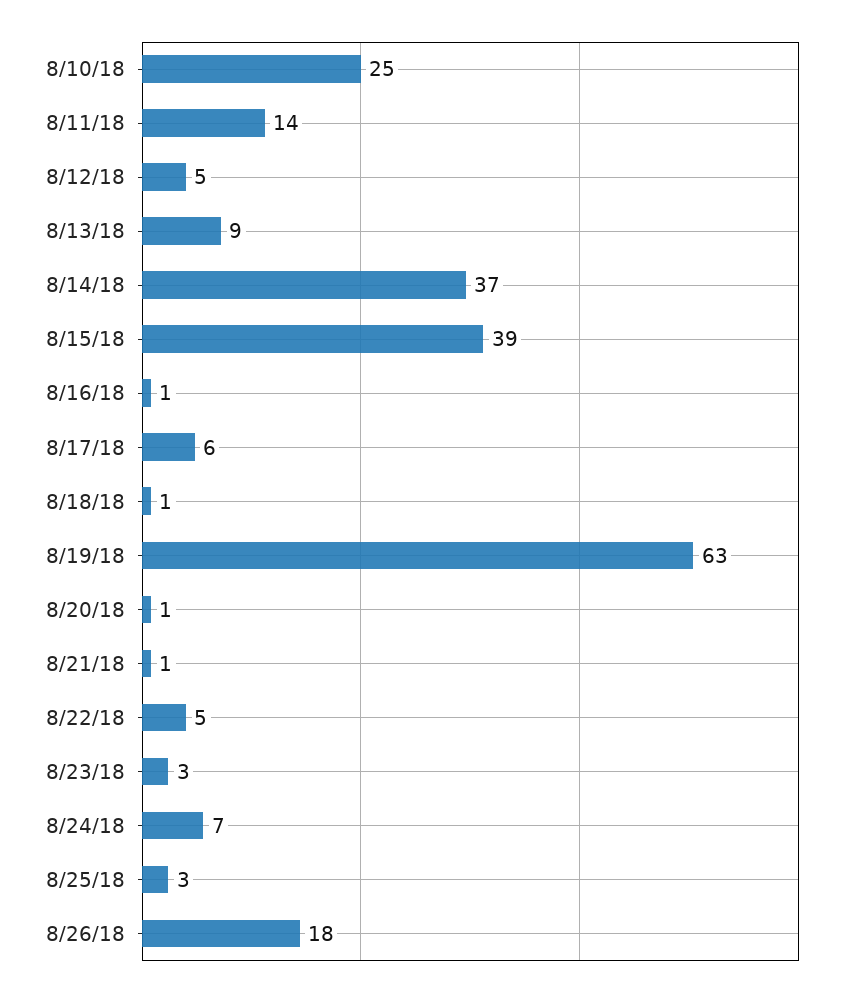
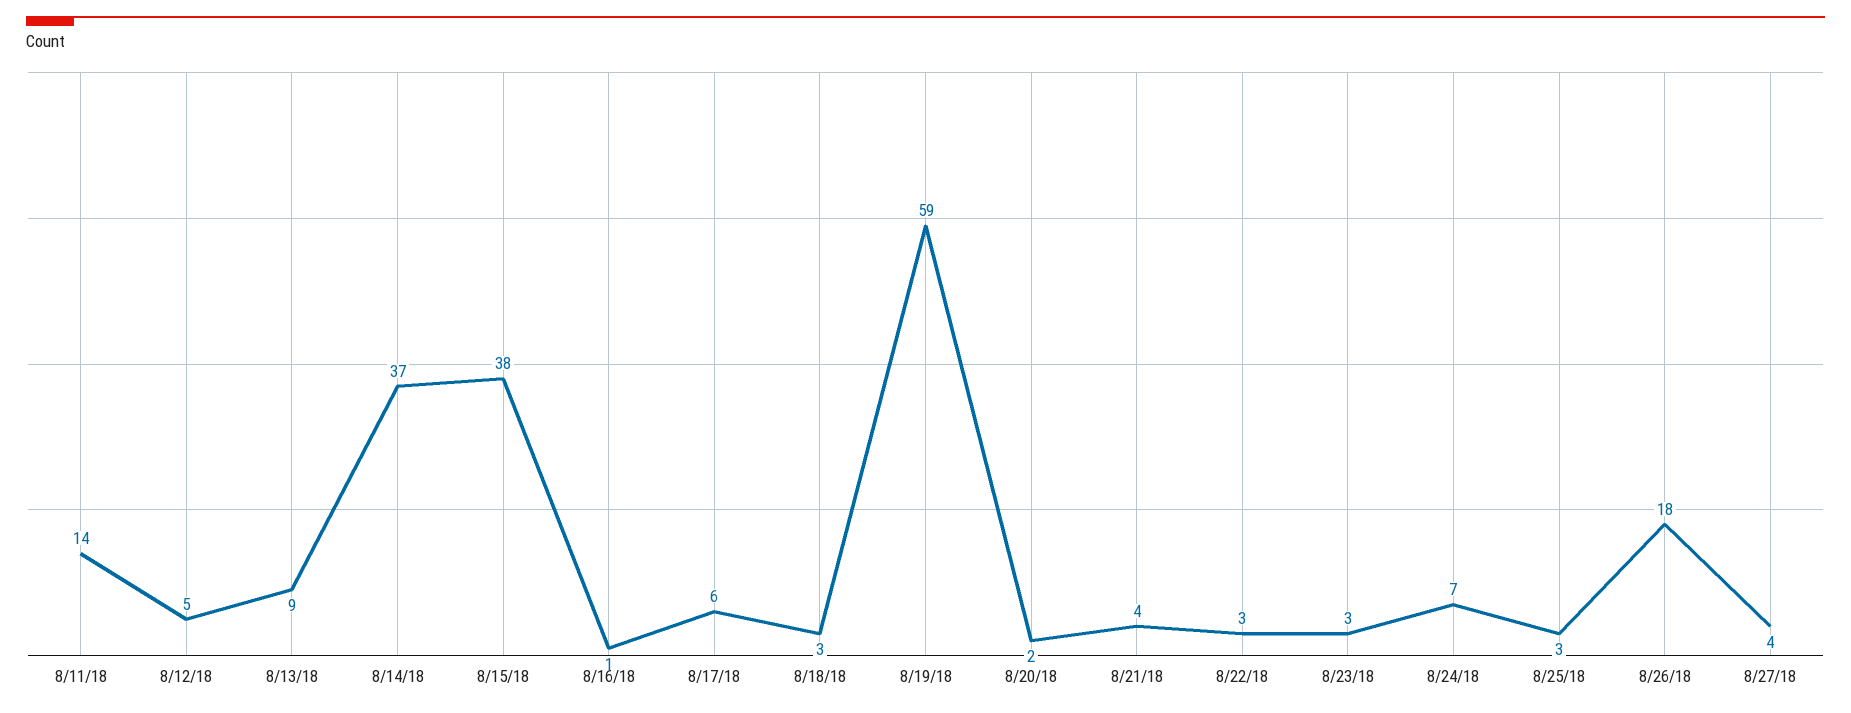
8/10/18: 25 -> none
8/15/18: 39 -> 38
8/18/18: 1 -> 3
8/19/18: 63 -> 59
8/20/18: 1 -> 2
8/21/18: 1 -> 4
8/22/18: 5 -> 3
8/27/18: none -> 4

